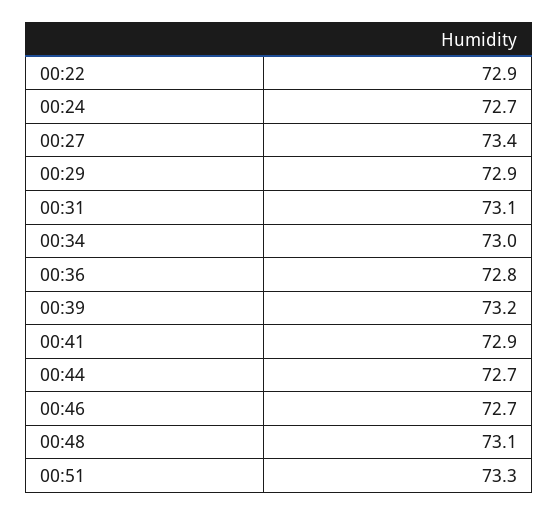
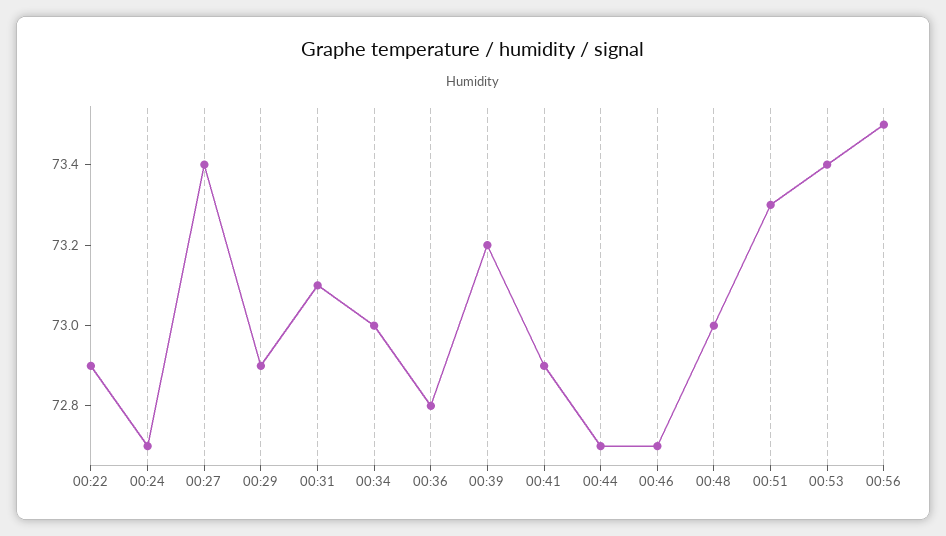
00:48: 73.1 -> 73
00:53: none -> 73.4
00:56: none -> 73.5

